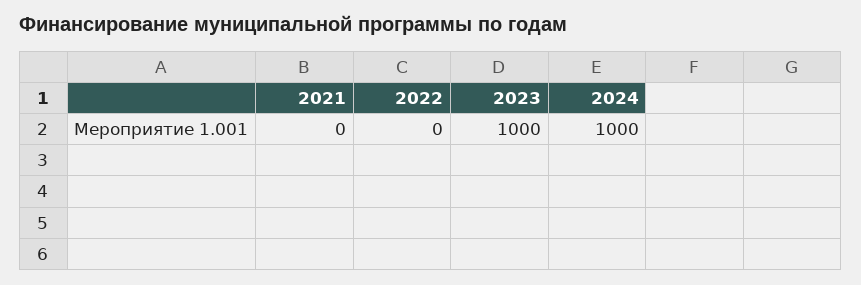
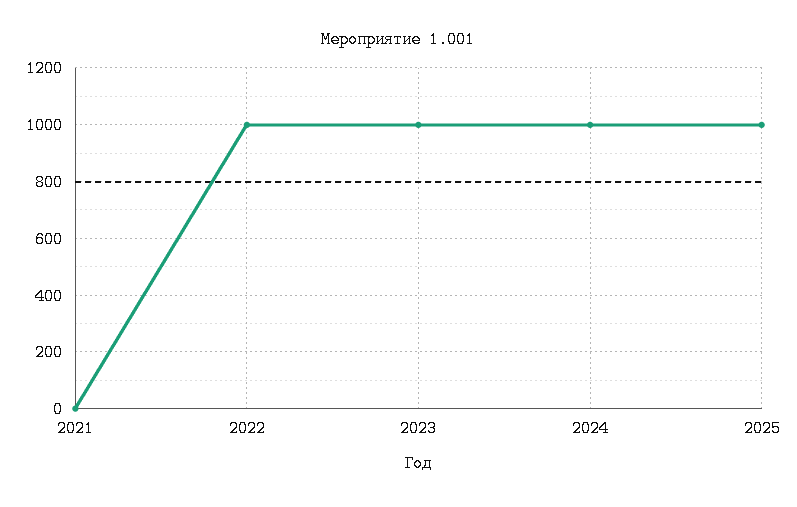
2022: 0 -> 1000
2025: none -> 1000

